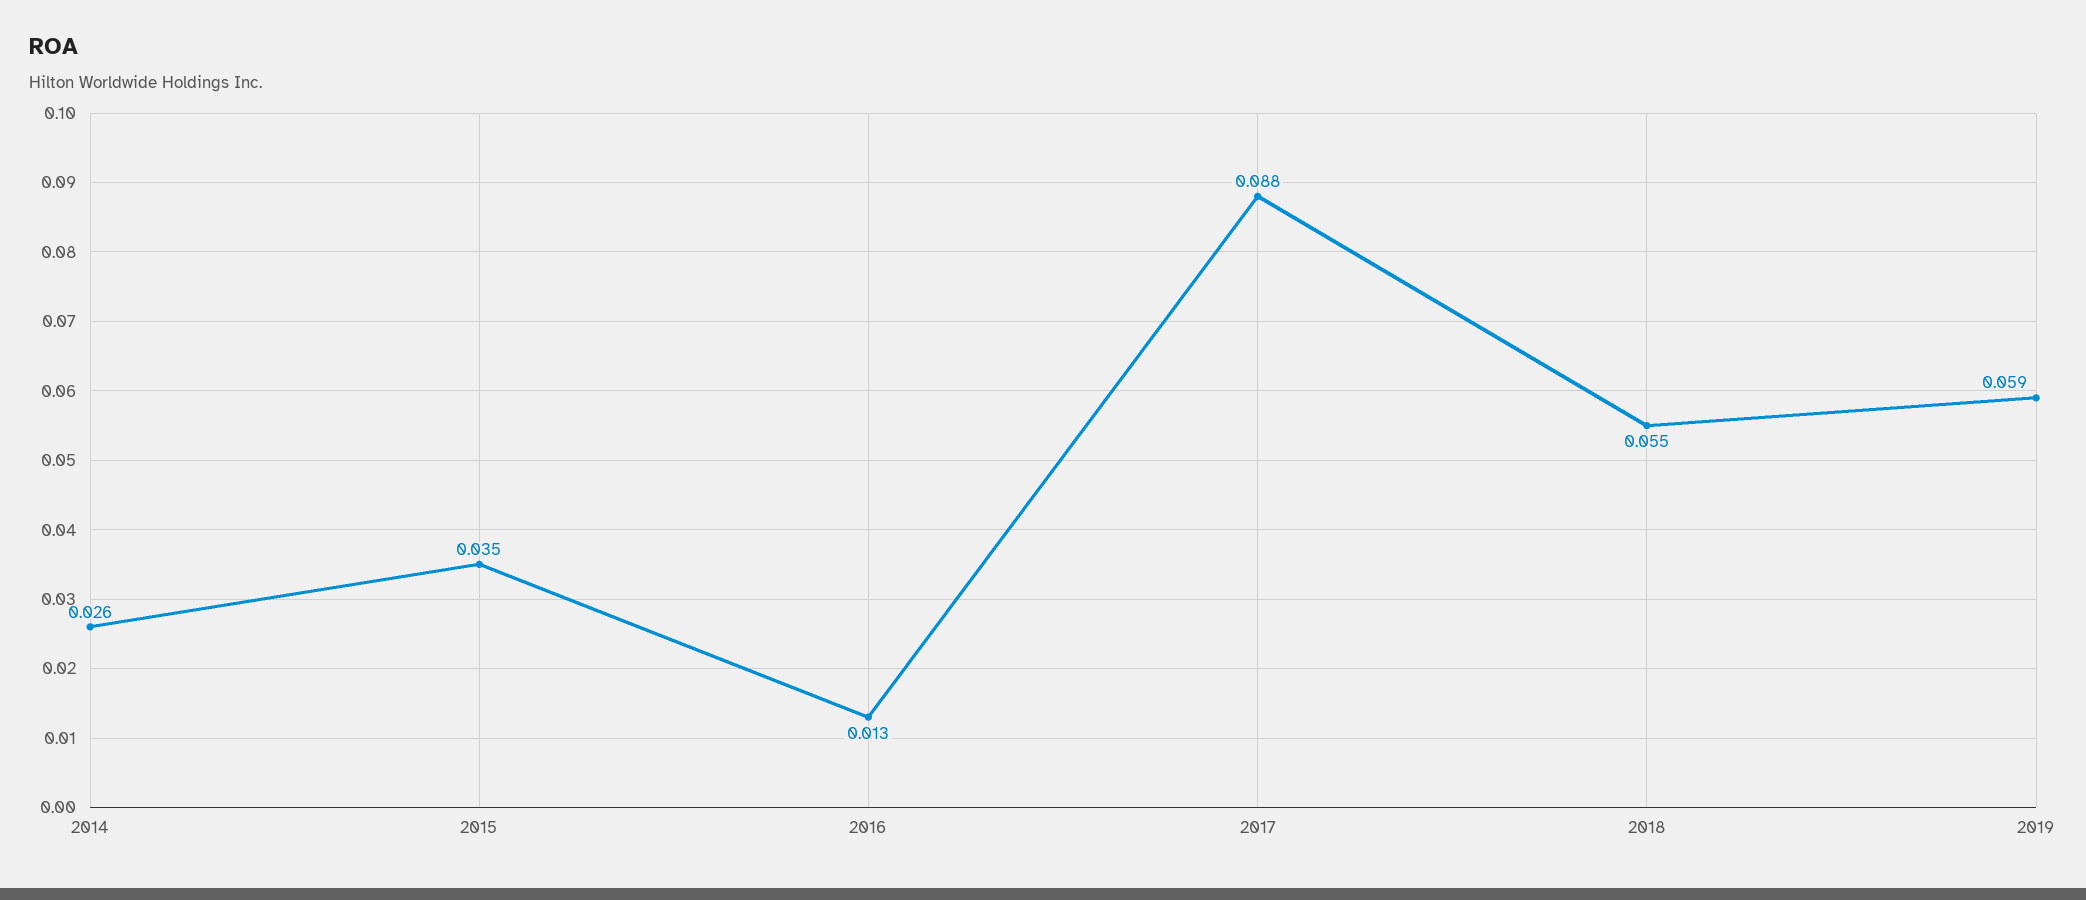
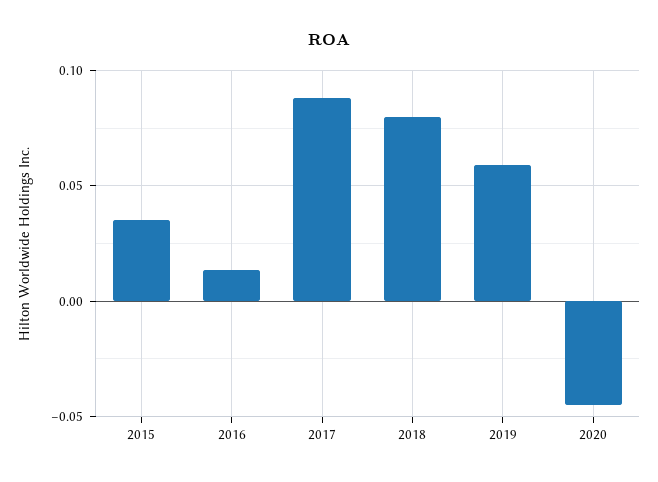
2014: 0.026 -> none
2018: 0.055 -> 0.08
2020: none -> -0.045

